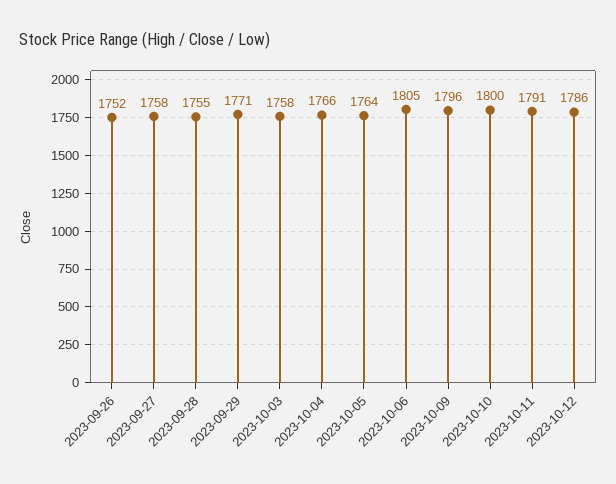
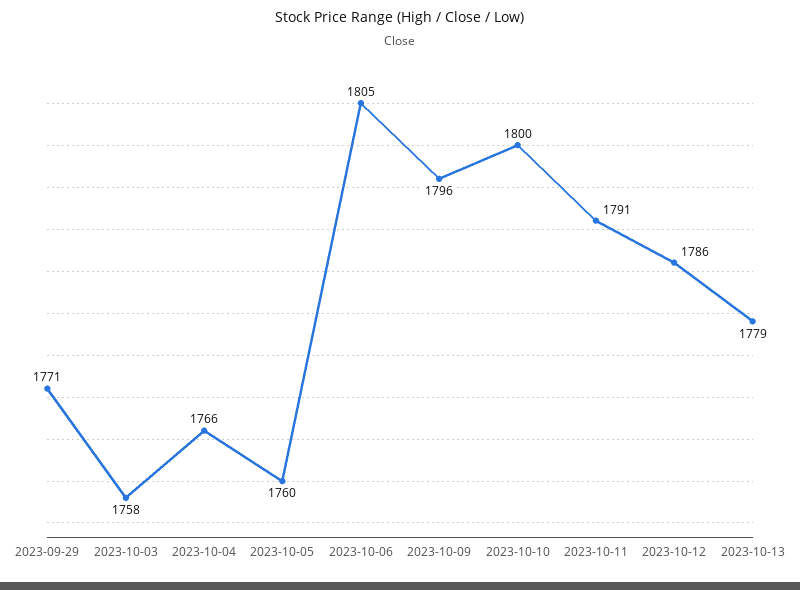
2023-09-26: 1752 -> none
2023-09-27: 1758 -> none
2023-09-28: 1755 -> none
2023-10-05: 1764 -> 1760
2023-10-13: none -> 1779

